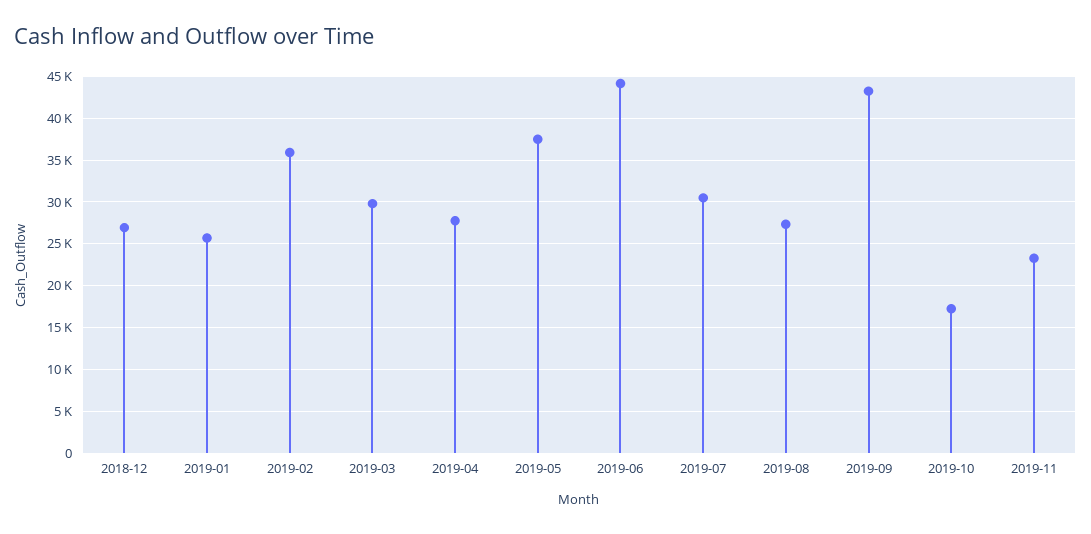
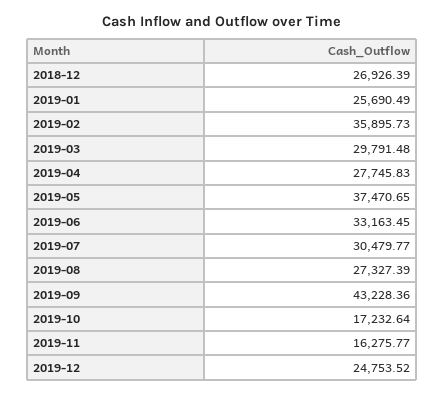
2019-06: 44000 -> 33163.45
2019-11: 23000 -> 16275.77
2019-12: none -> 24753.52

